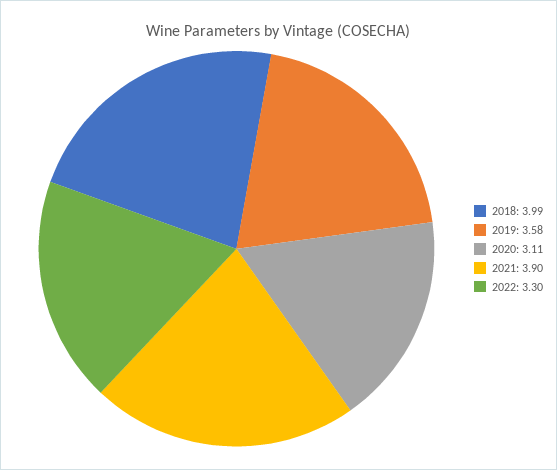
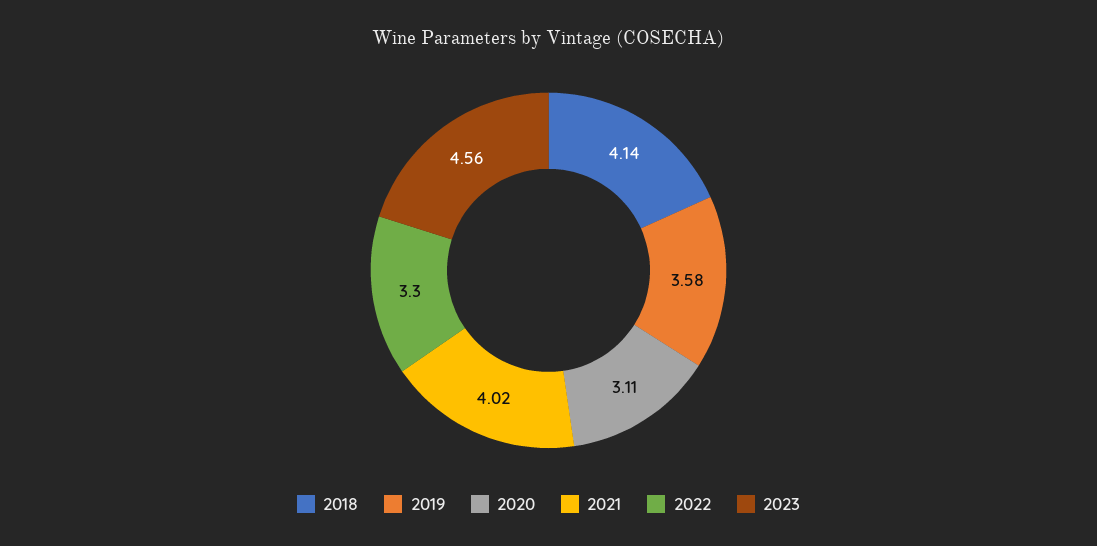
2018: 3.99 -> 4.14
2021: 3.9 -> 4.02
2023: none -> 4.56

